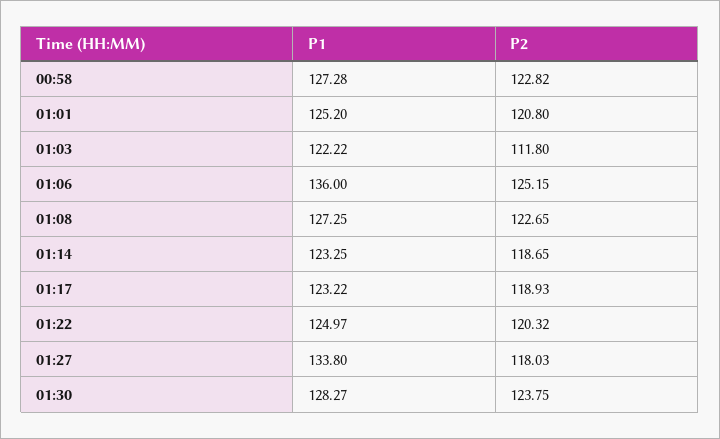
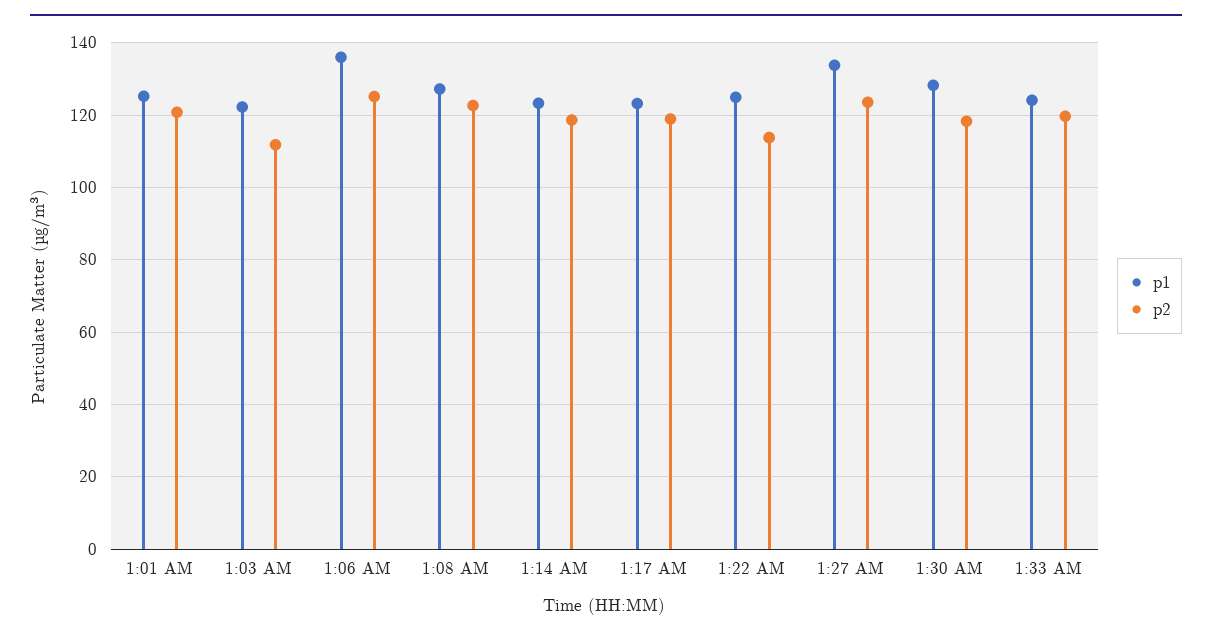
P1, 00:58: 127.28 -> none
P2, 00:58: 122.82 -> none
P2, 01:22: 120.32 -> 114
P2, 01:27: 118.03 -> 124
P2, 01:30: 123.75 -> 118
P1, 1:33 AM: none -> 124
P2, 1:33 AM: none -> 120

